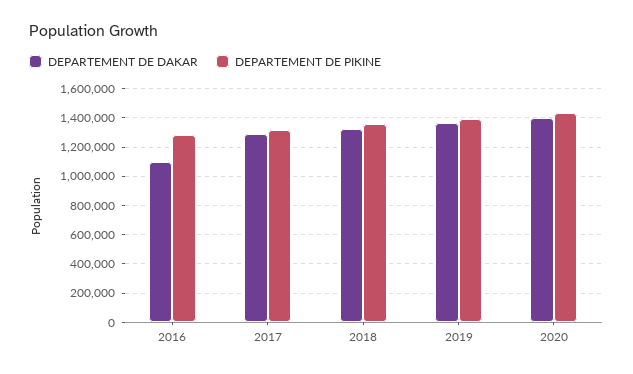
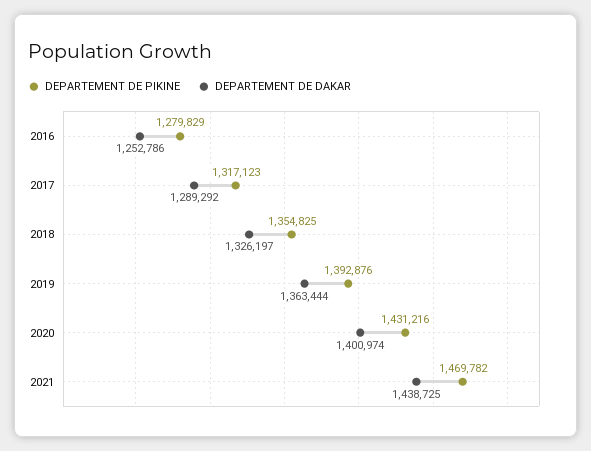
DEPARTEMENT DE DAKAR, 2016: 1100000 -> 1252786
DEPARTEMENT DE PIKINE, 2021: none -> 1469782
DEPARTEMENT DE DAKAR, 2021: none -> 1438725

